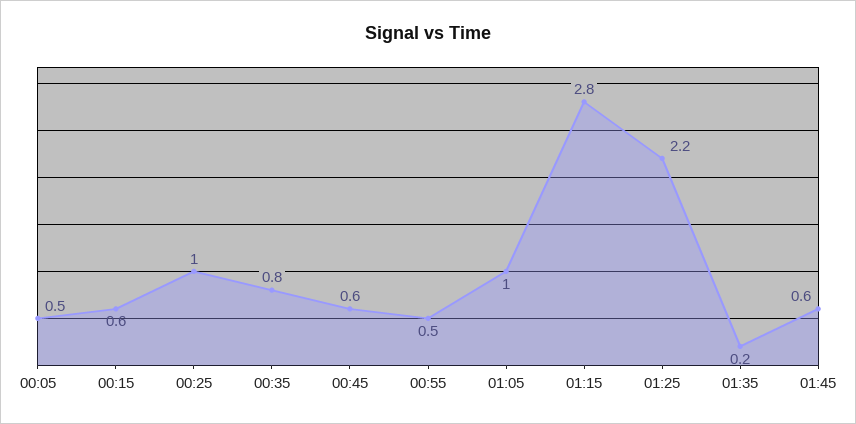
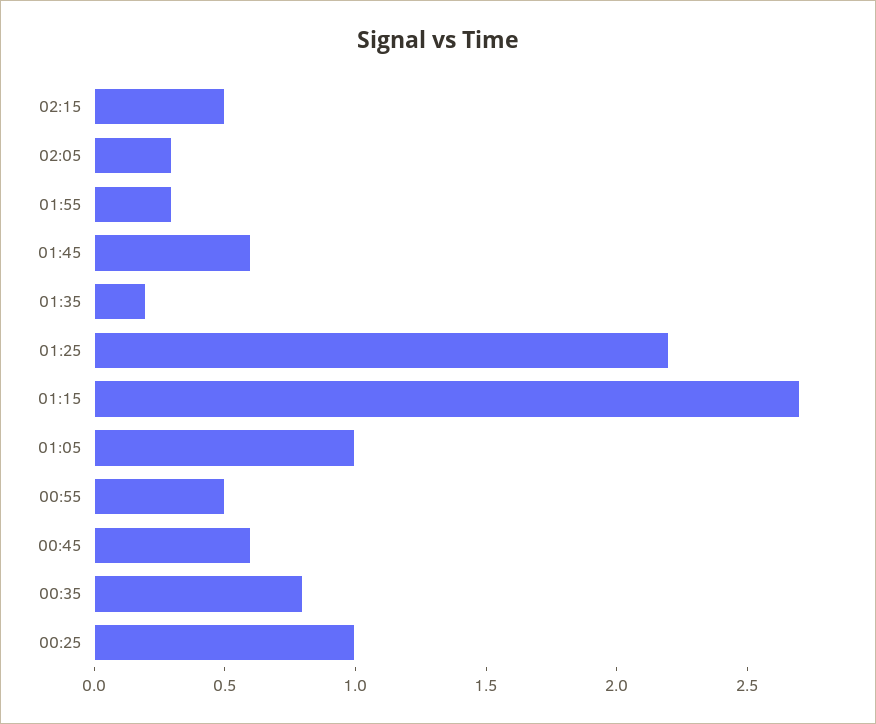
00:05: 0.5 -> none
00:15: 0.6 -> none
01:15: 2.8 -> 2.7
02:15: none -> 0.5
02:05: none -> 0.3
01:55: none -> 0.3

